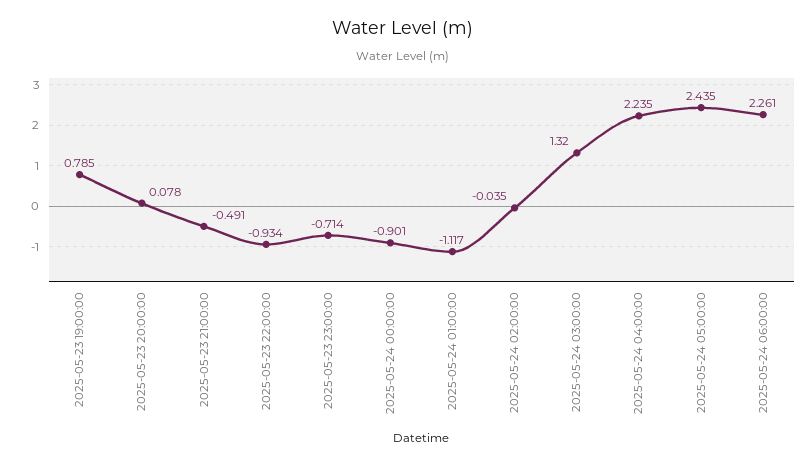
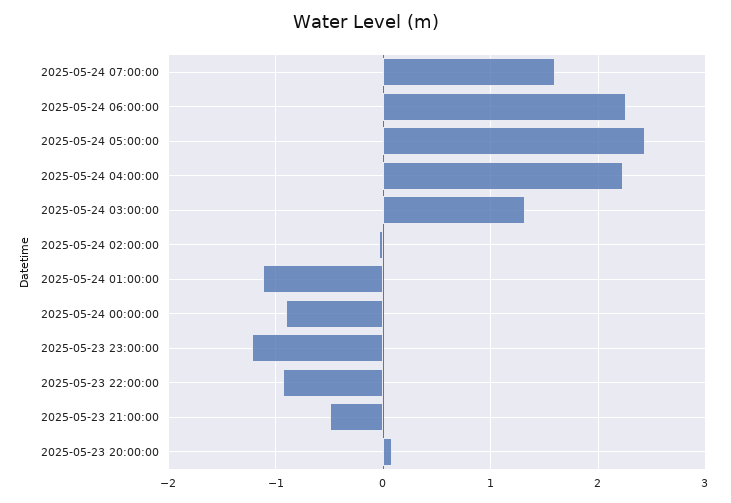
2025-05-23 19:00:00: 0.785 -> none
2025-05-23 23:00:00: -0.714 -> -1.2
2025-05-24 07:00:00: none -> 1.6

